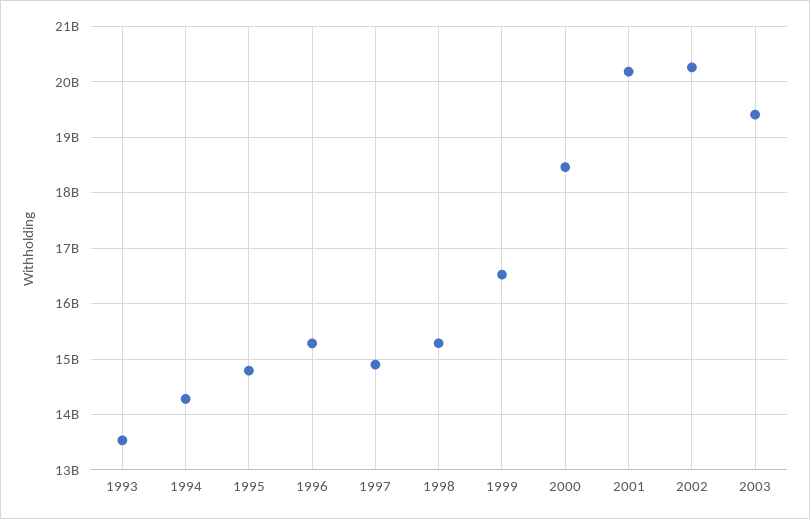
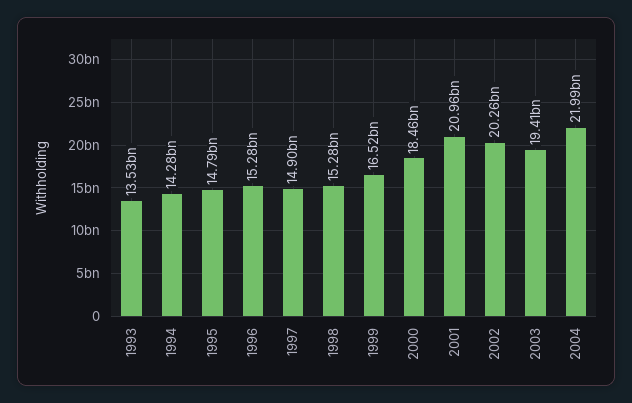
2001: 20200000000 -> 20960000000
2004: none -> 21990000000

